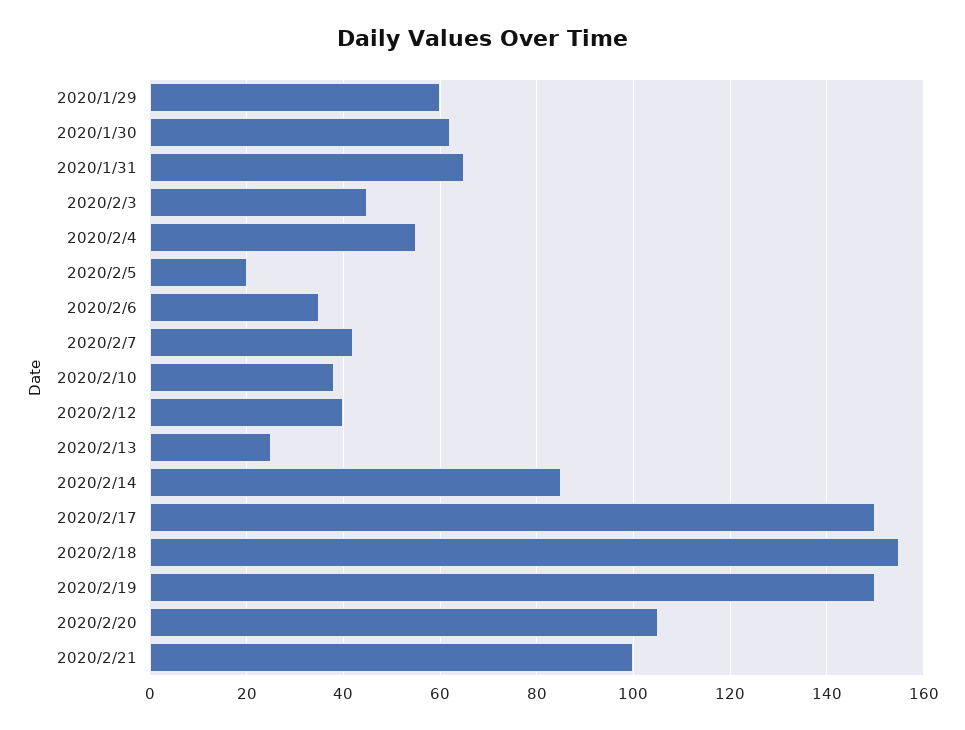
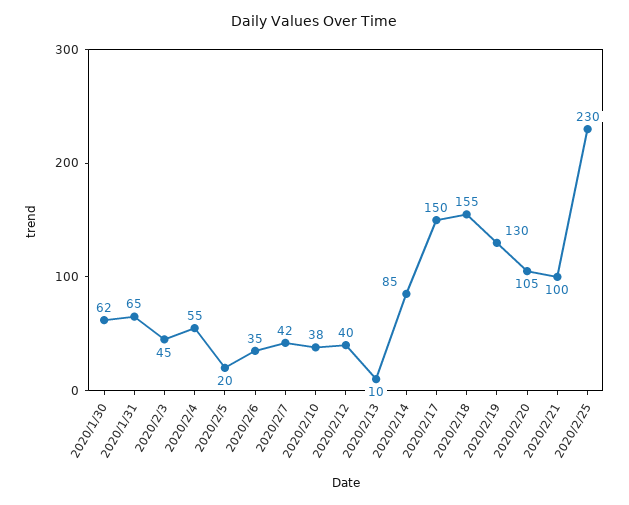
2020/1/29: 60 -> none
2020/2/13: 25 -> 10
2020/2/19: 150 -> 130
2020/2/25: none -> 230

